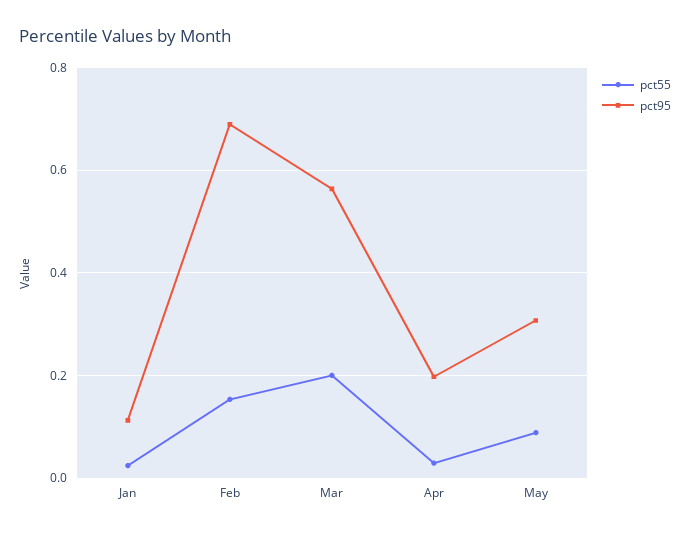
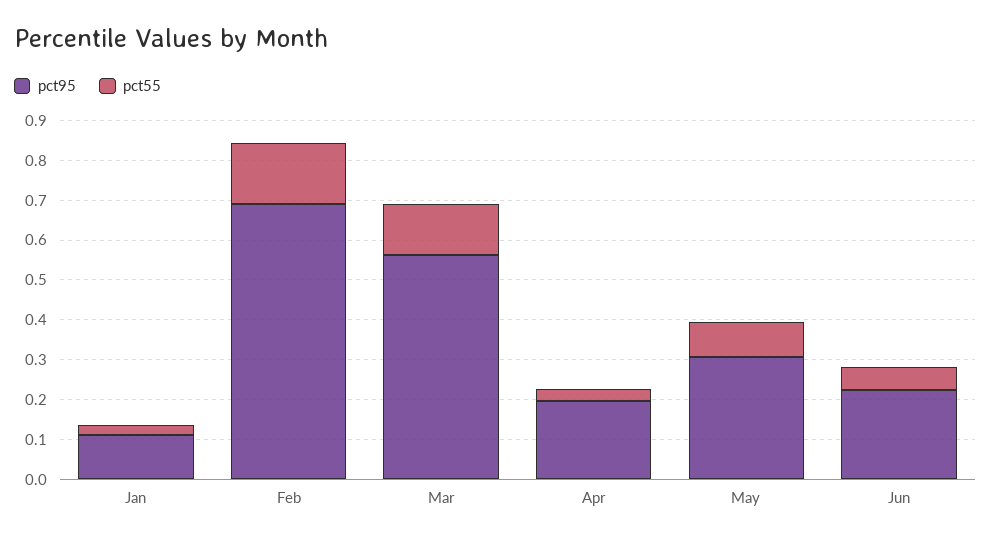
pct55, Mar: 0.2 -> 0.125
pct95, Jun: none -> 0.225
pct55, Jun: none -> 0.05

